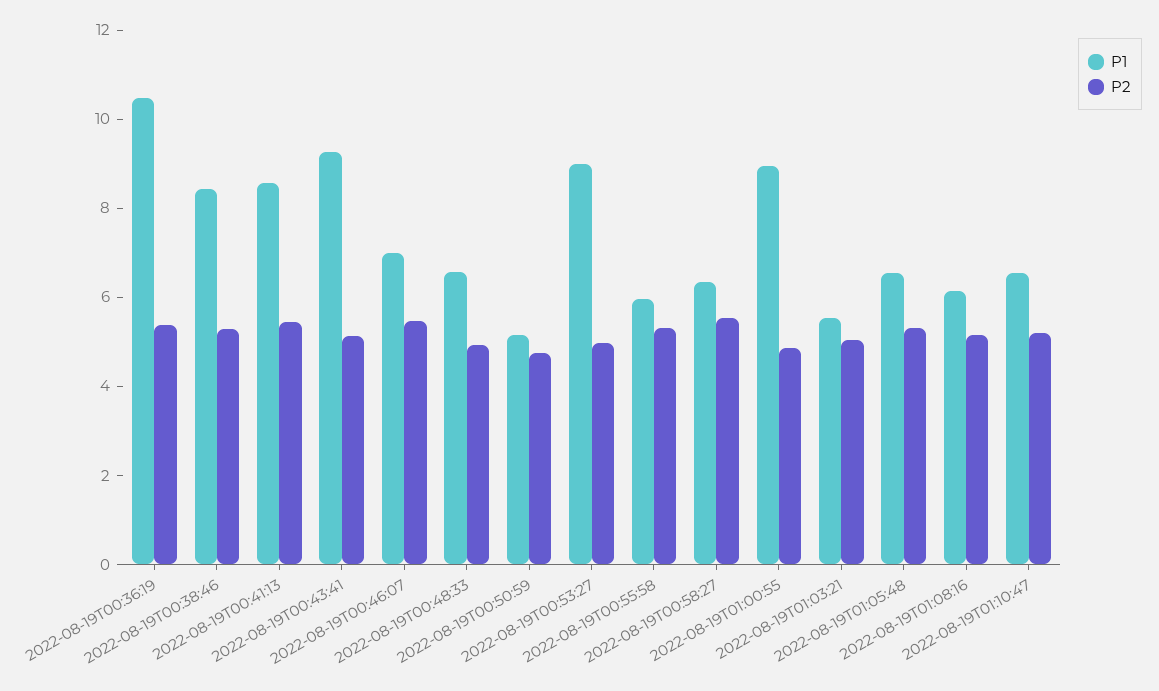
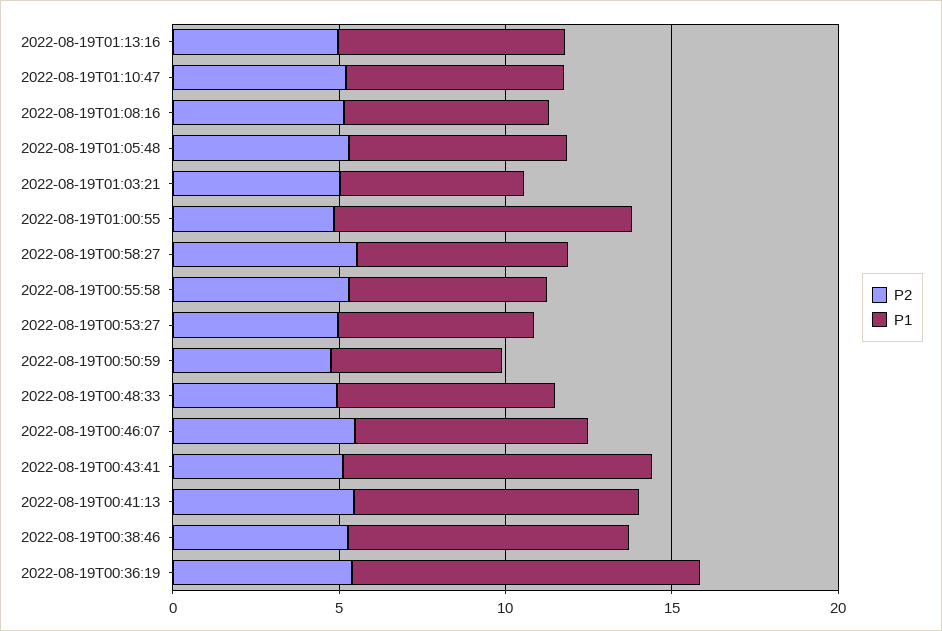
P1, 2022-08-19T00:53:27: 9 -> 6
P2, 2022-08-19T01:13:16: none -> 5
P1, 2022-08-19T01:13:16: none -> 7

